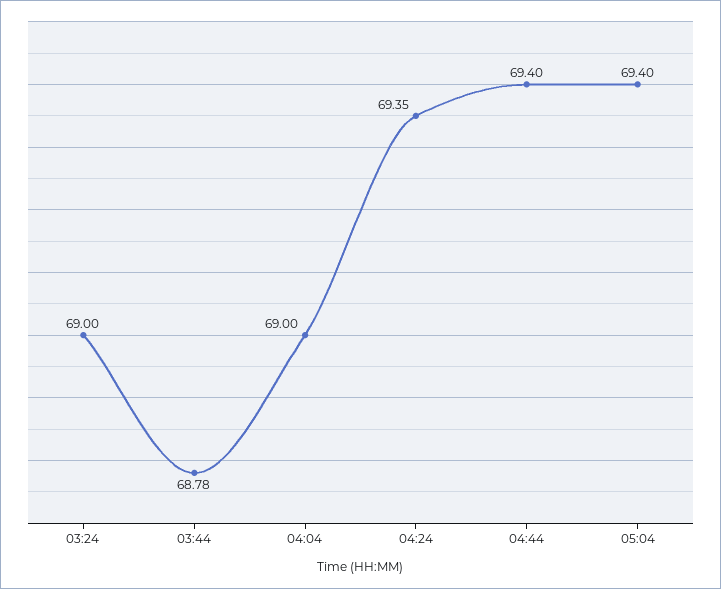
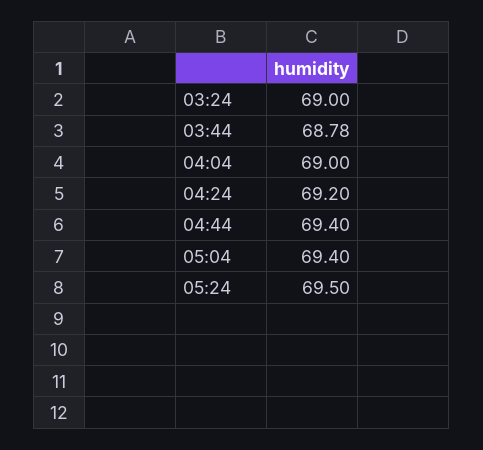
04:24: 69.35 -> 69.2
05:24: none -> 69.5

